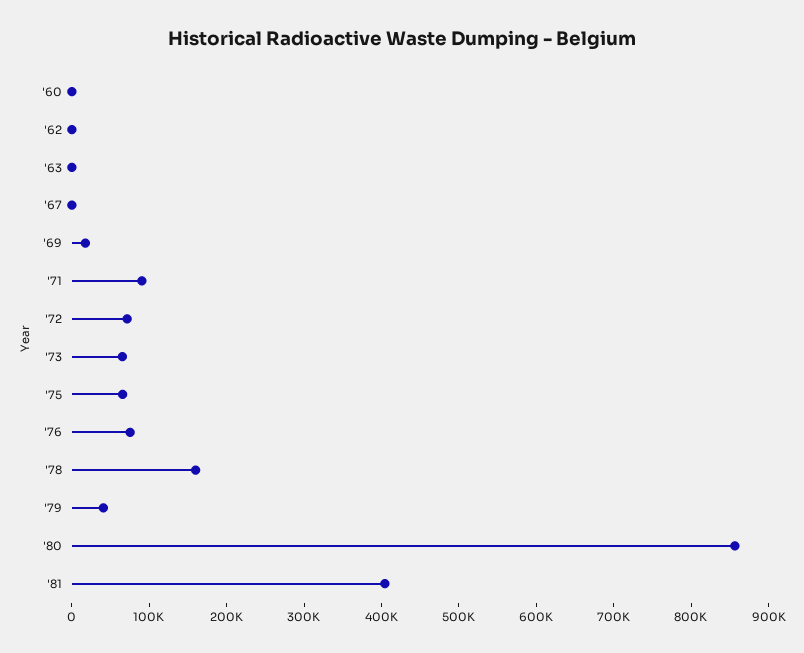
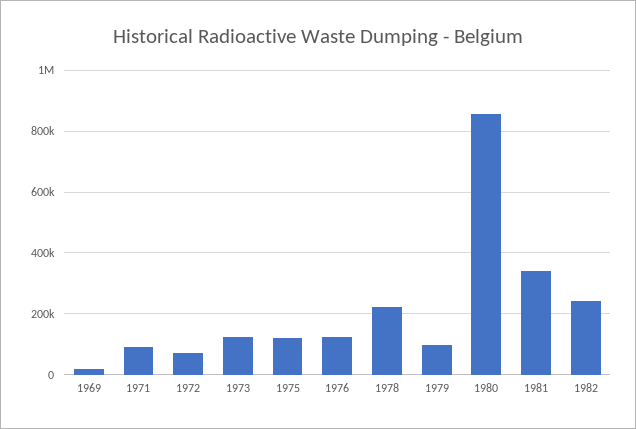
'60: 0 -> none
'62: 0 -> none
'63: 0 -> none
'67: 0 -> none
'73: 60000 -> 120000
'75: 60000 -> 120000
'76: 80000 -> 120000
'78: 160000 -> 220000
'79: 40000 -> 100000
'81: 400000 -> 340000
1982: none -> 240000

